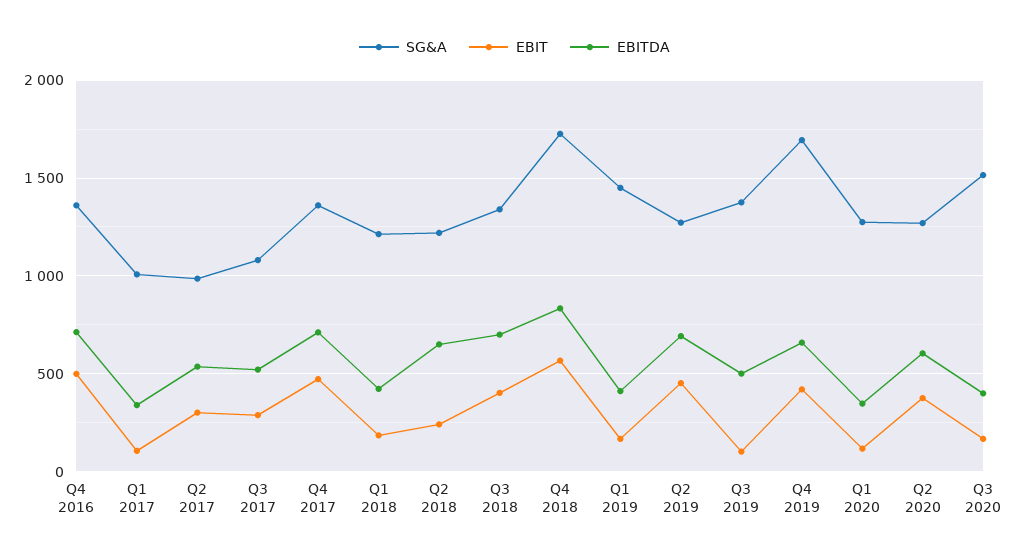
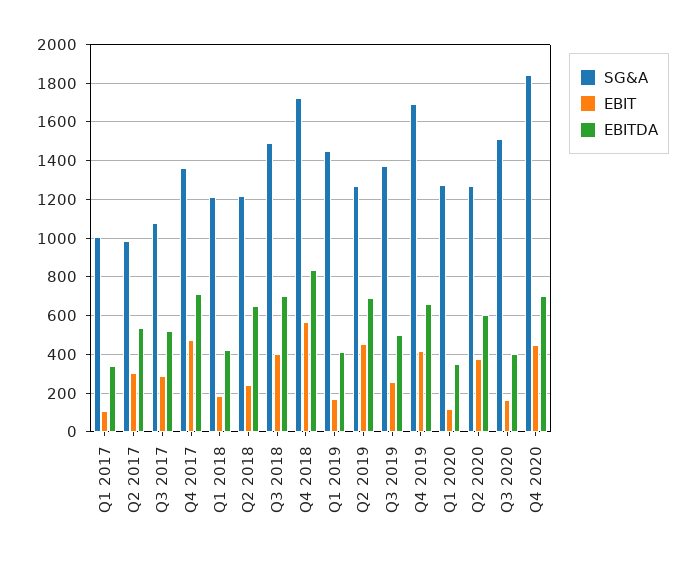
SG&A, Q4 2016: 1350 -> none
EBIT, Q4 2016: 500 -> none
EBITDA, Q4 2016: 700 -> none
SG&A, Q3 2018: 1350 -> 1500
EBIT, Q3 2019: 100 -> 250
SG&A, Q4 2020: none -> 1850
EBIT, Q4 2020: none -> 450
EBITDA, Q4 2020: none -> 700

